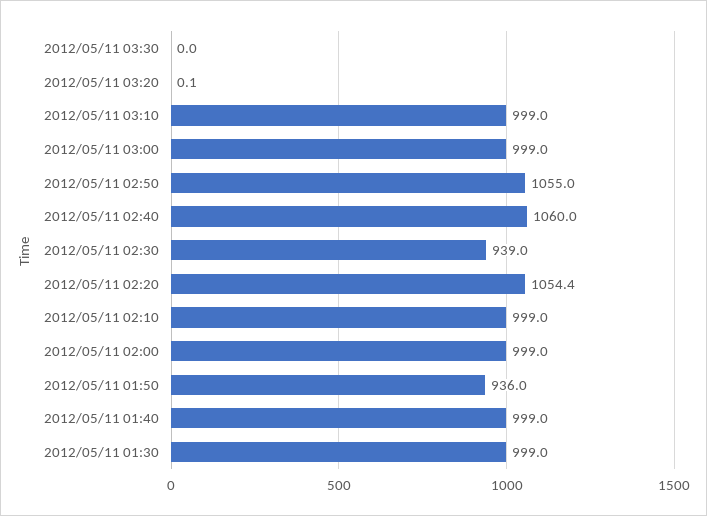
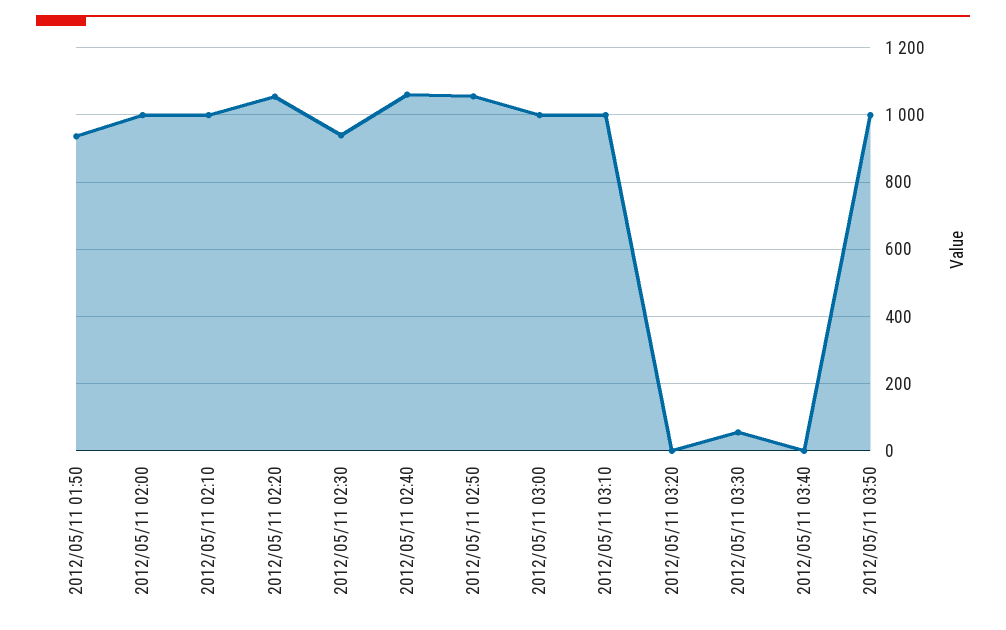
2012/05/11 03:30: 0 -> 60
2012/05/11 01:40: 999 -> none
2012/05/11 01:30: 999 -> none
2012/05/11 03:40: none -> 0
2012/05/11 03:50: none -> 1000

